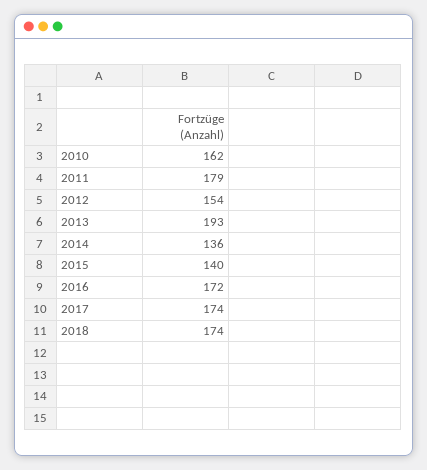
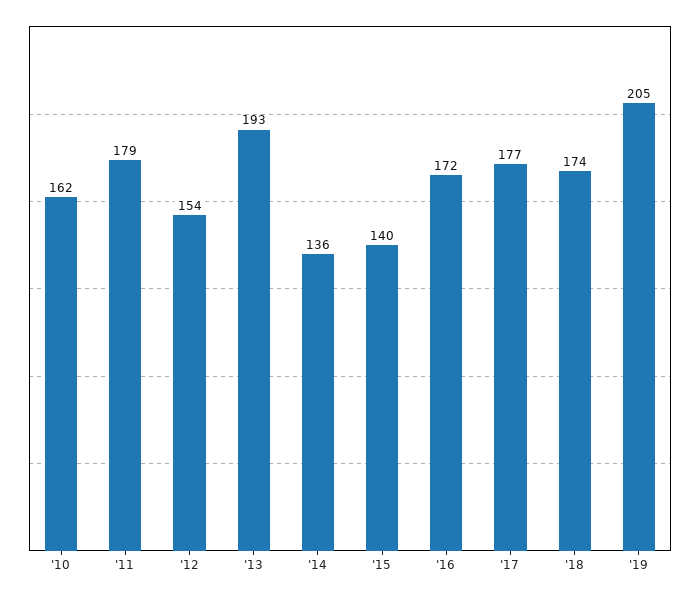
2017: 174 -> 177
'19: none -> 205

